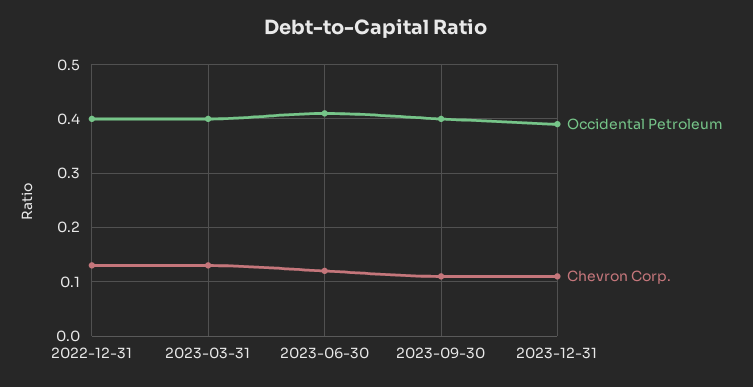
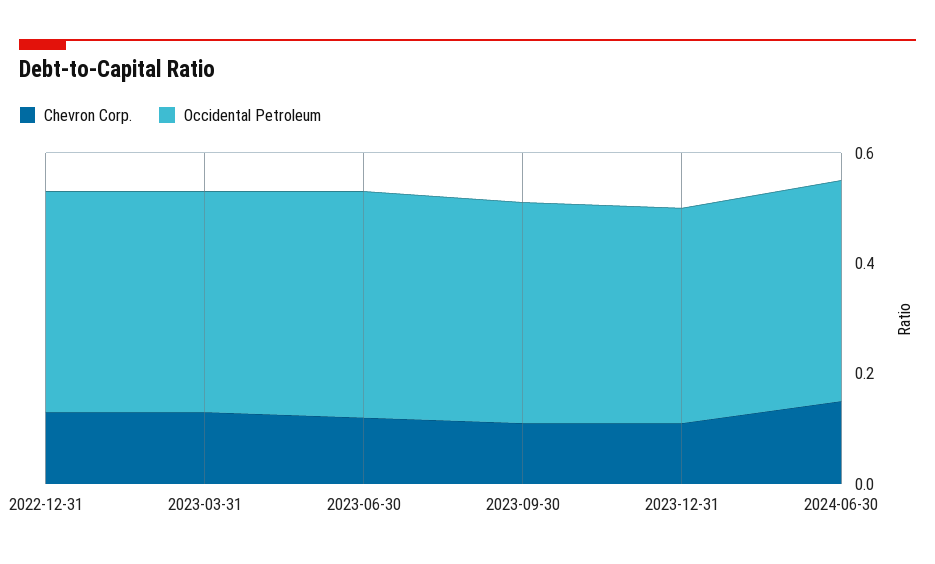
Chevron Corp., 2024-06-30: none -> 0.15
Occidental Petroleum, 2024-06-30: none -> 0.4

